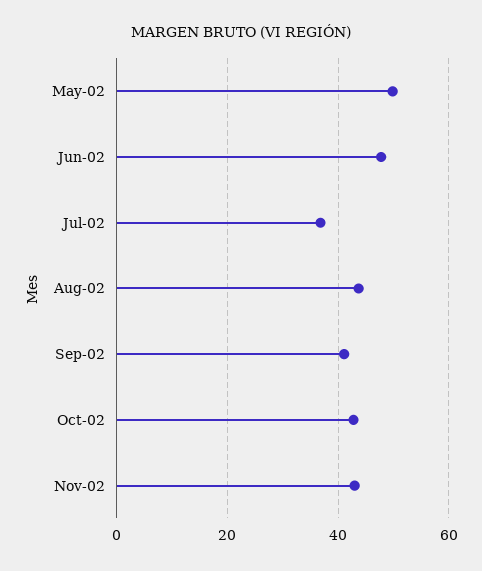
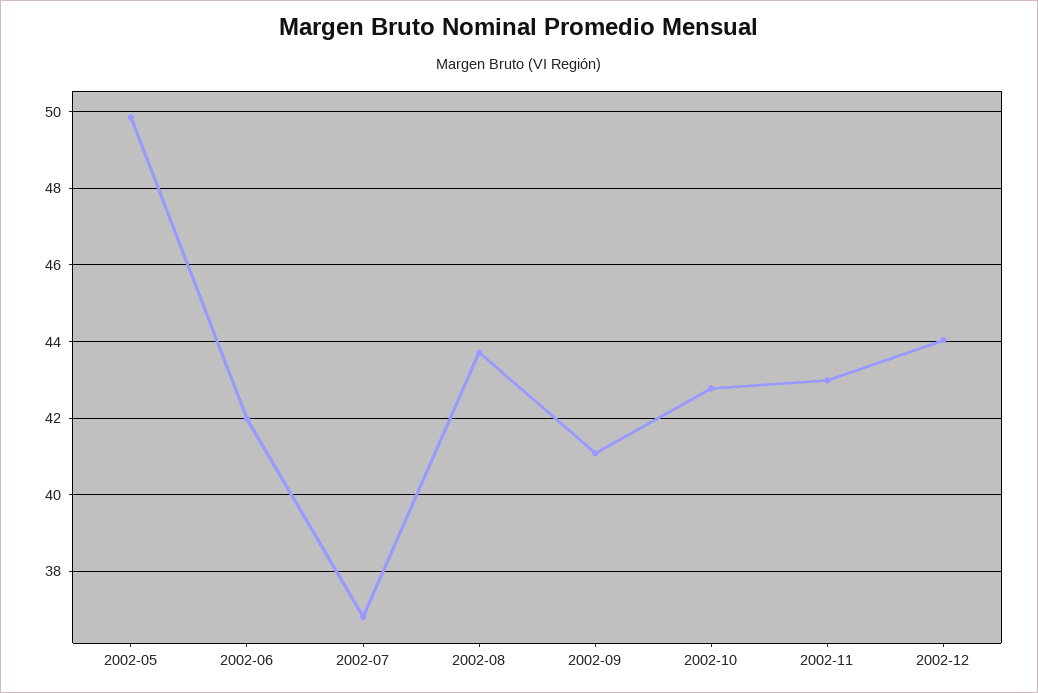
Jun-02: 48 -> 42
2002-12: none -> 44

